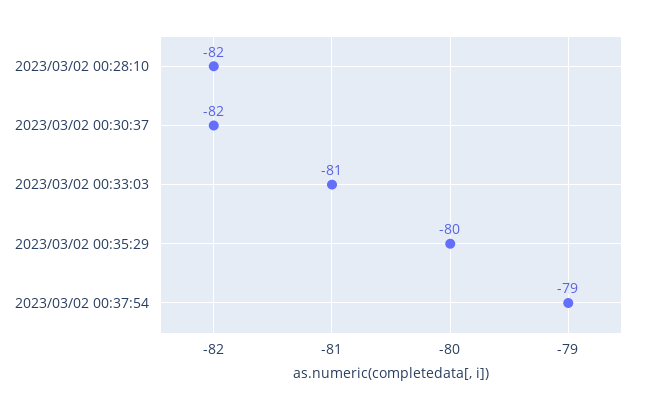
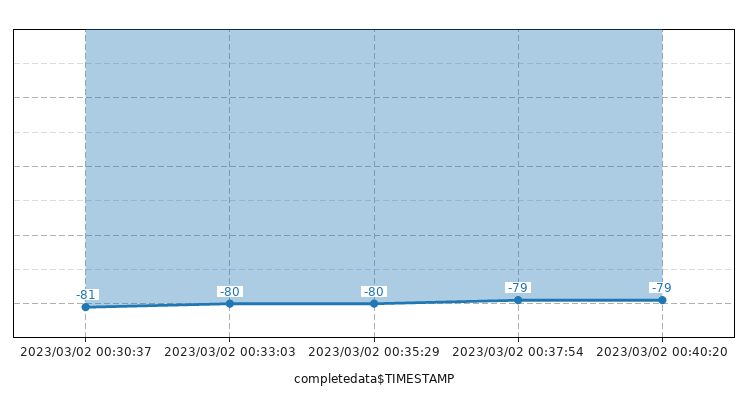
2023/03/02 00:28:10: -82 -> none
2023/03/02 00:30:37: -82 -> -81
2023/03/02 00:33:03: -81 -> -80
2023/03/02 00:40:20: none -> -79

